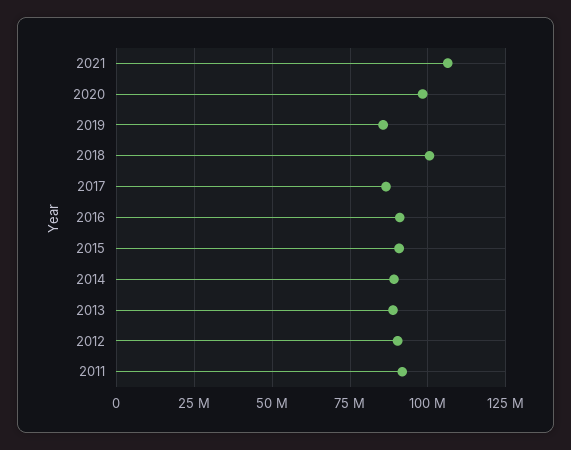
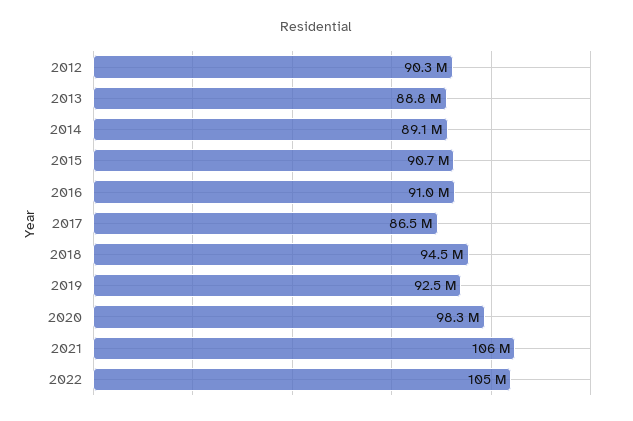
2019: 85000000 -> 92500000
2018: 100000000 -> 94500000
2011: 92500000 -> none
2022: none -> 105000000

